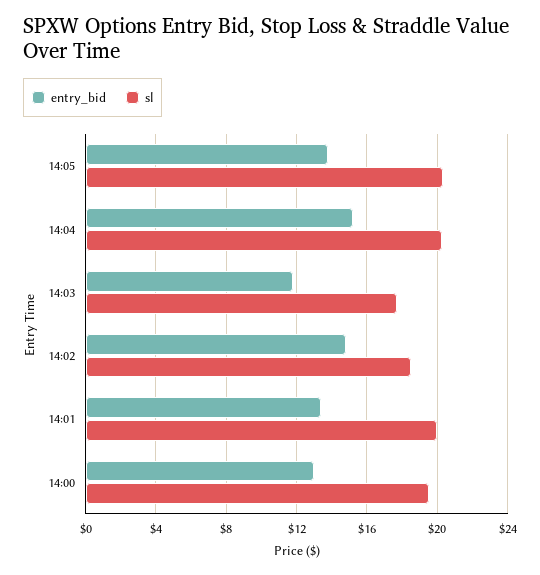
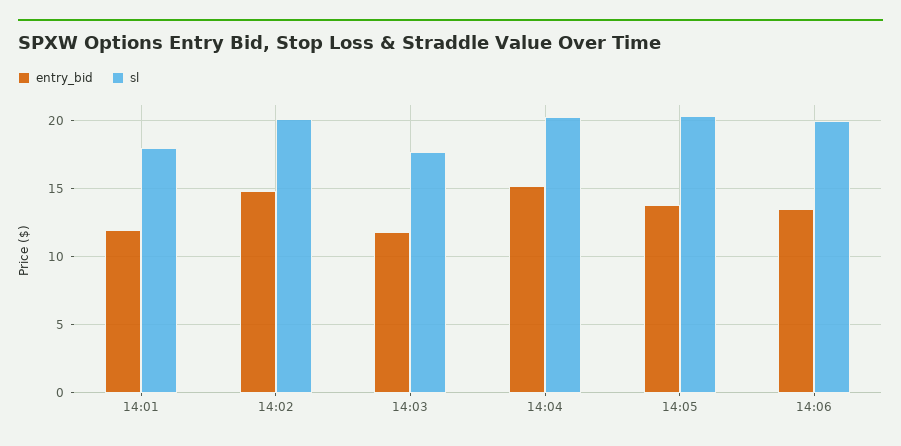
sl, 14:02: 18.5 -> 20
entry_bid, 14:01: 13.5 -> 12
sl, 14:01: 20 -> 18
entry_bid, 14:00: 13 -> none
sl, 14:00: 19.5 -> none
entry_bid, 14:06: none -> 13.5
sl, 14:06: none -> 20

